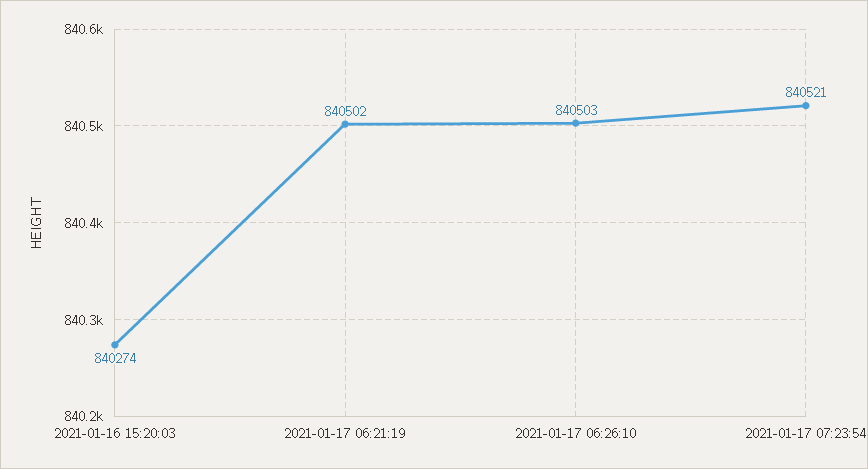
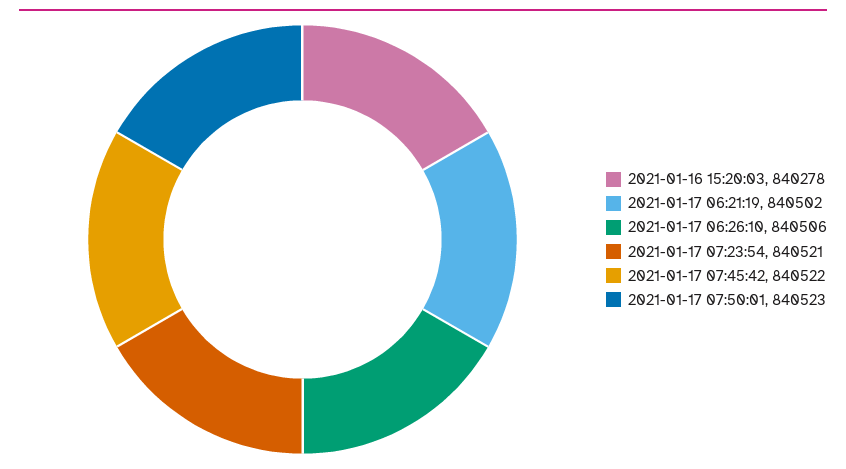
2021-01-16 15:20:03: 840274 -> 840278
2021-01-17 06:26:10: 840503 -> 840506
2021-01-17 07:45:42: none -> 840522
2021-01-17 07:50:01: none -> 840523

